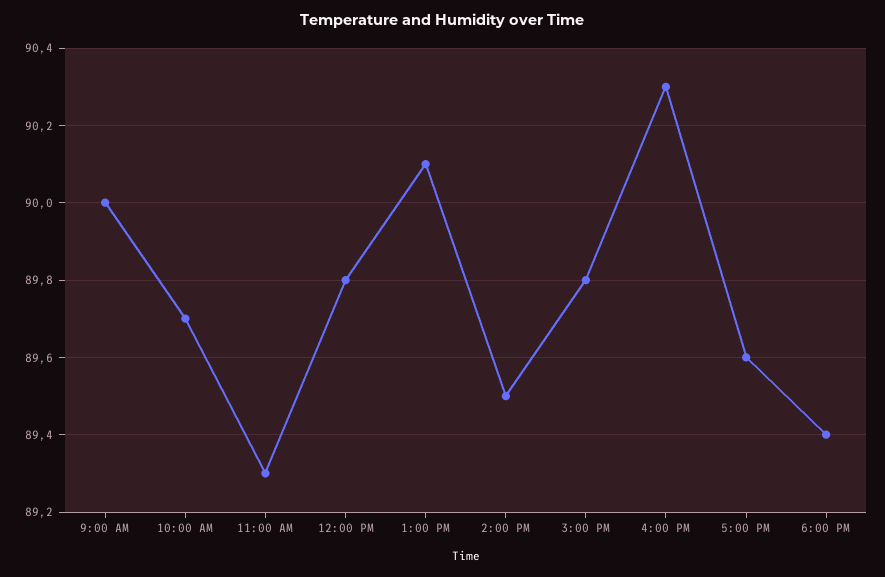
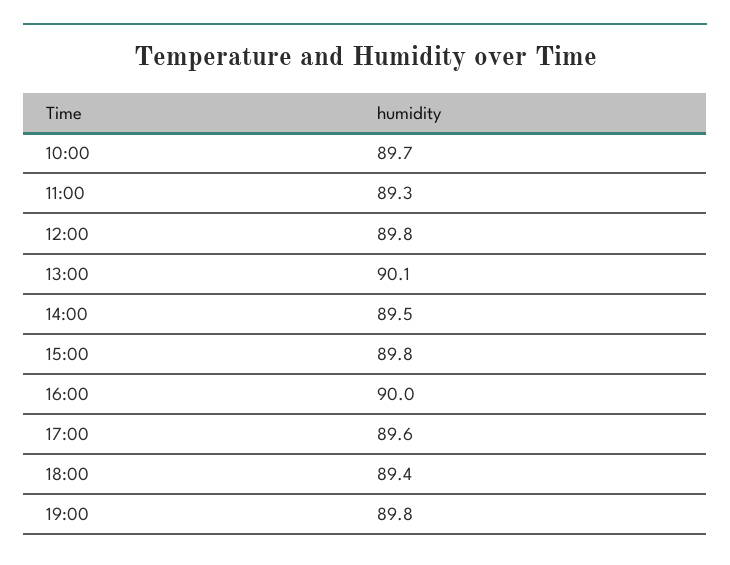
9:00 AM: 90 -> none
4:00 PM: 90.3 -> 90
19:00: none -> 89.8

